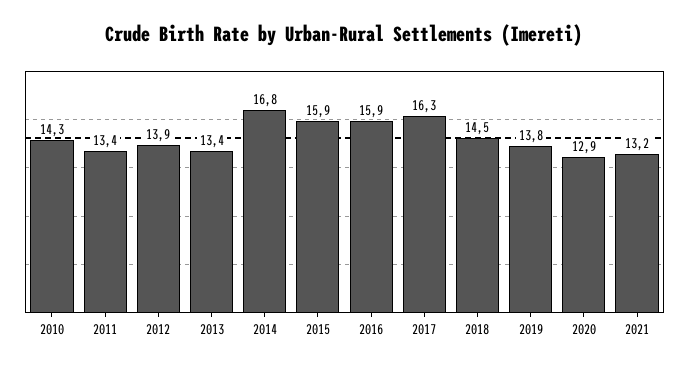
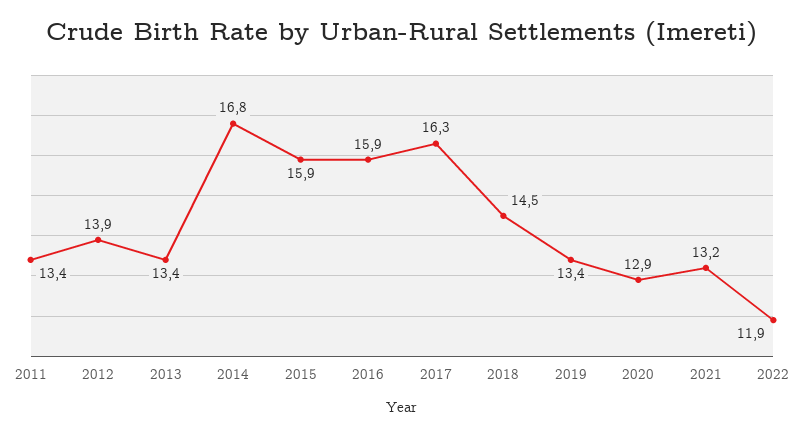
2010: 14.3 -> none
2019: 13.8 -> 13.4
2022: none -> 11.9

